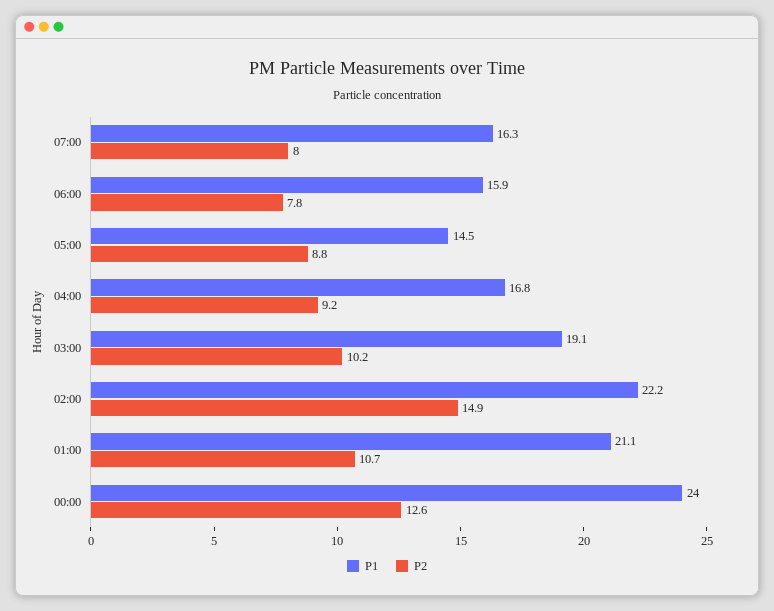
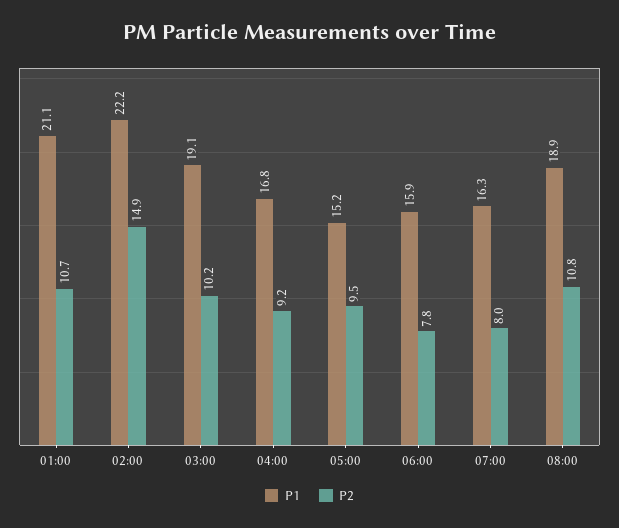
P1, 05:00: 14.5 -> 15.2
P2, 05:00: 8.8 -> 9.5
P1, 00:00: 24 -> none
P2, 00:00: 12.6 -> none
P1, 08:00: none -> 18.9
P2, 08:00: none -> 10.8

